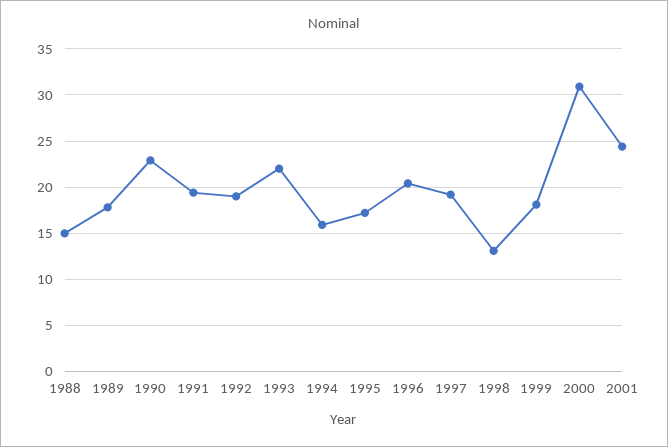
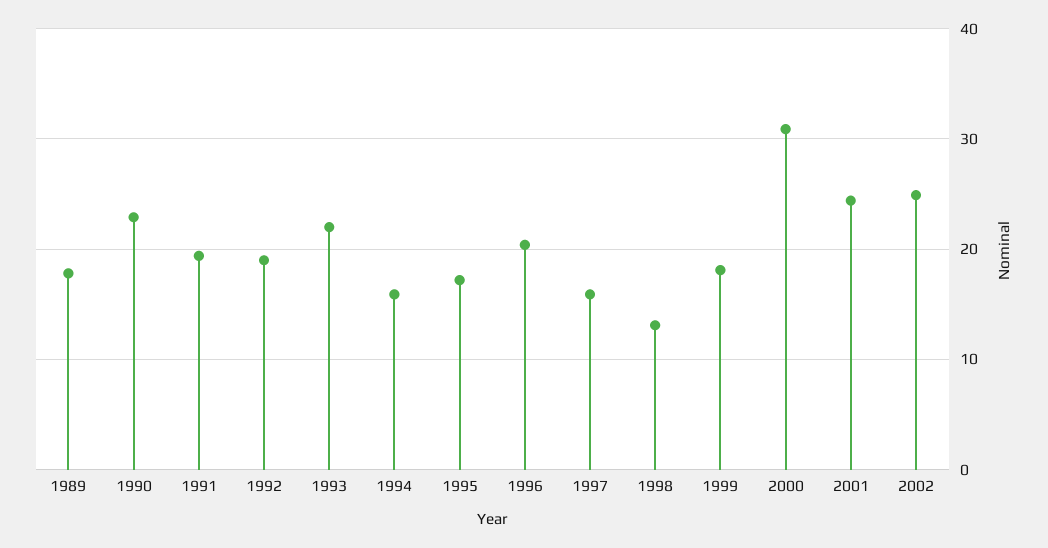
1988: 15 -> none
1997: 19 -> 16
2002: none -> 25

